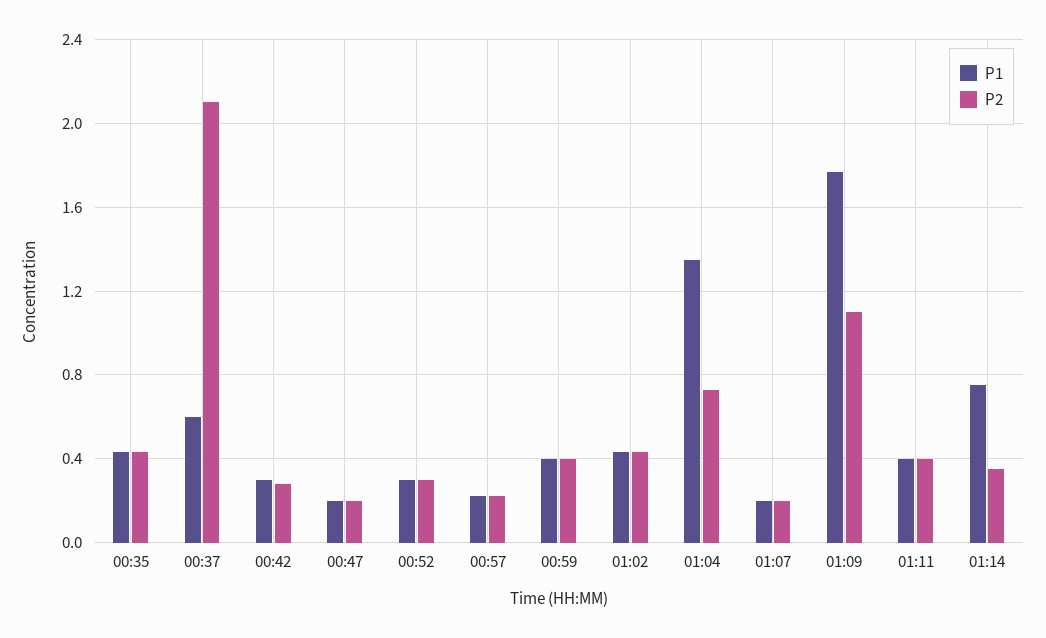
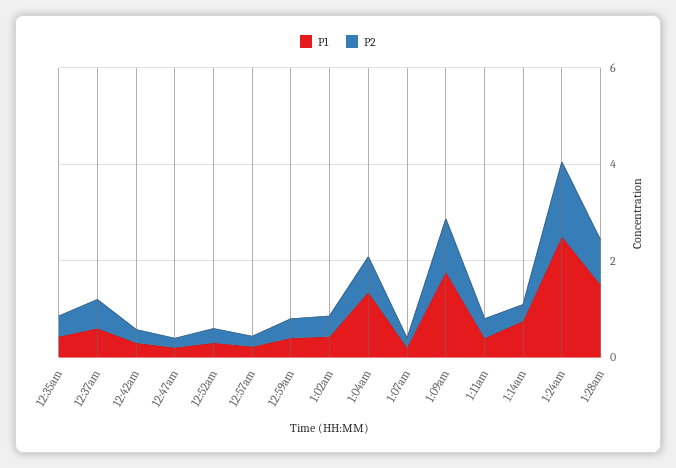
P2, 00:37: 2.1 -> 0.5
P1, 1:24am: none -> 2.5
P2, 1:24am: none -> 1.5
P1, 1:28am: none -> 1.5
P2, 1:28am: none -> 1

